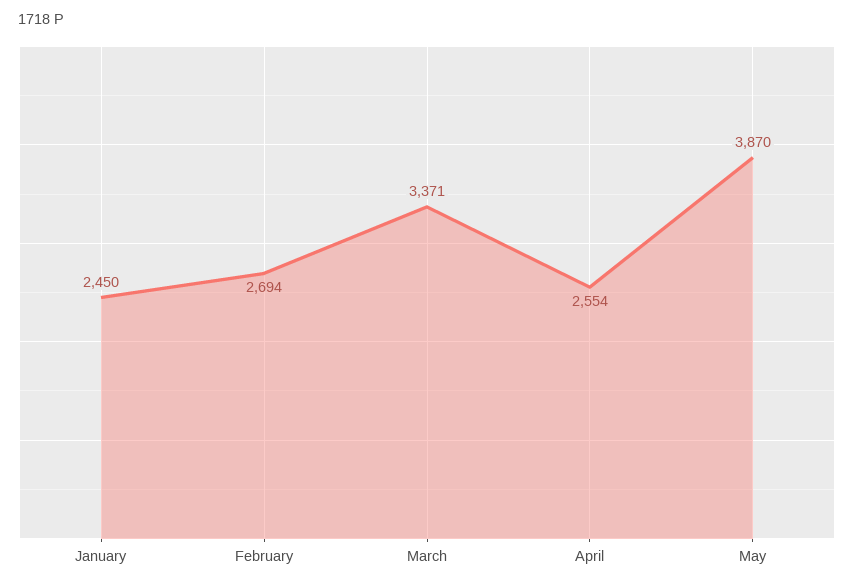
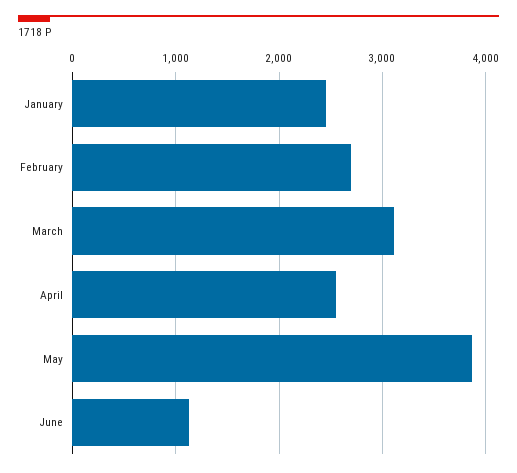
March: 3371 -> 3100
June: none -> 1100

